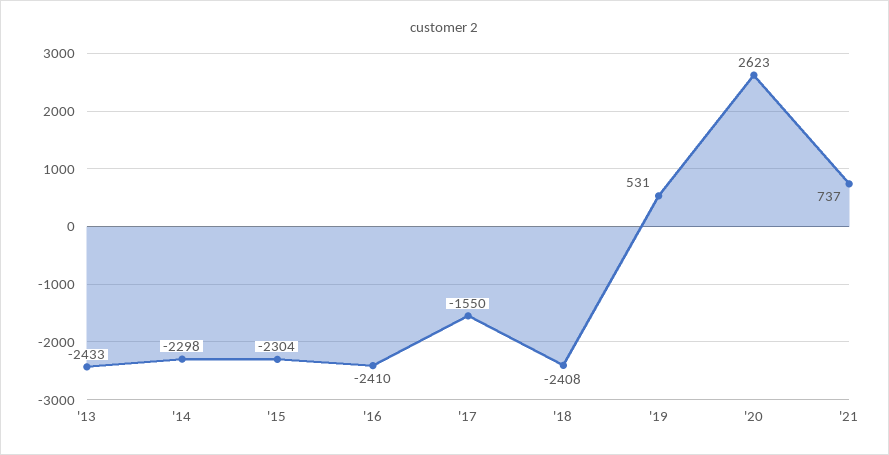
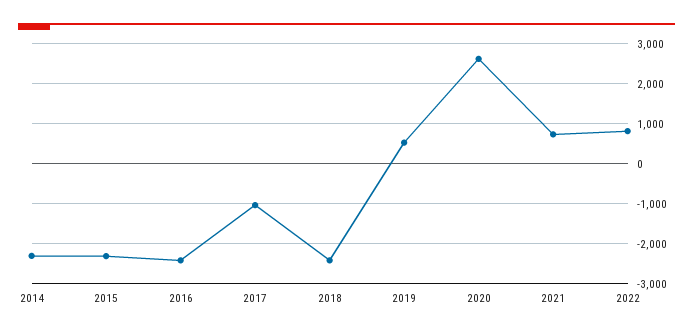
'13: -2433 -> none
'17: -1550 -> -1000
2022: none -> 800

